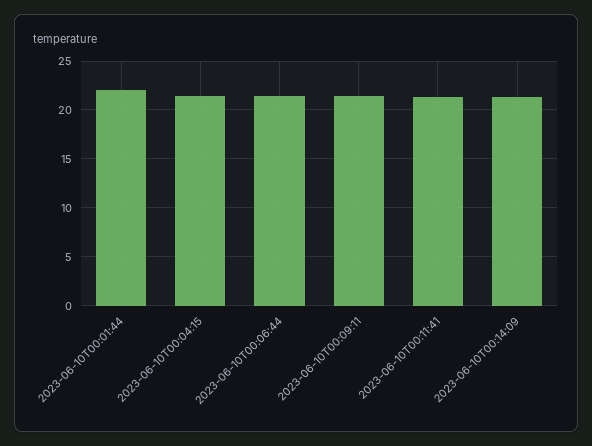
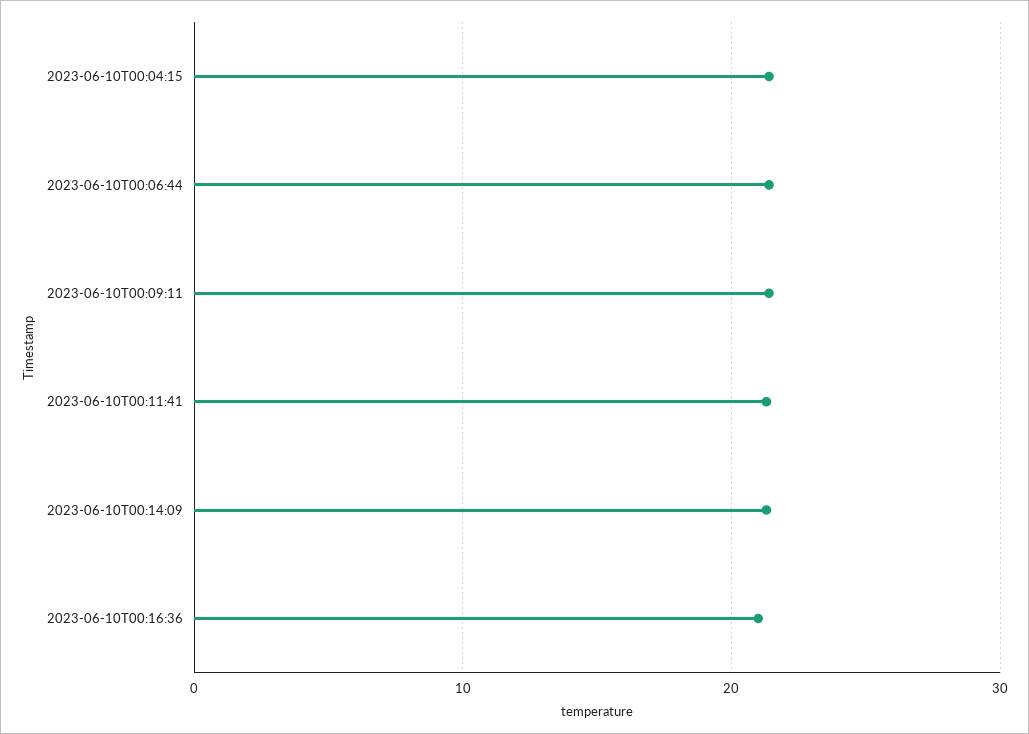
2023-06-10T00:01:44: 22 -> none
2023-06-10T00:16:36: none -> 21

